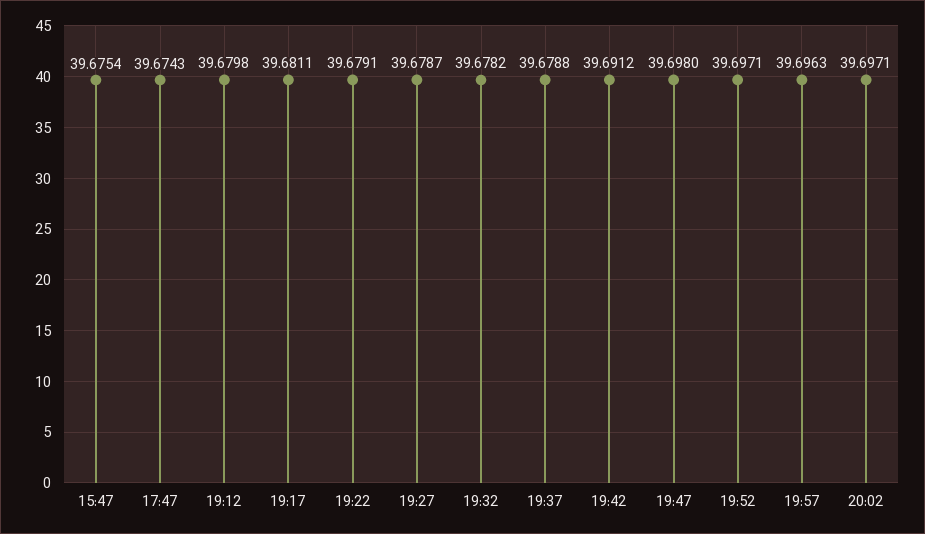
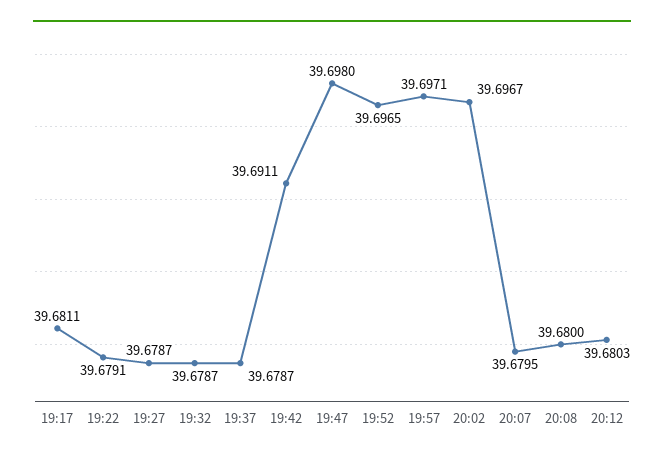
15:47: 39.6754 -> none
17:47: 39.6743 -> none
19:12: 39.6798 -> none
19:32: 39.6782 -> 39.6787
19:37: 39.6788 -> 39.6787
19:42: 39.6912 -> 39.6911
19:52: 39.6971 -> 39.6965
19:57: 39.6963 -> 39.6971
20:02: 39.6971 -> 39.6967
20:07: none -> 39.6795
20:08: none -> 39.68
20:12: none -> 39.6803

